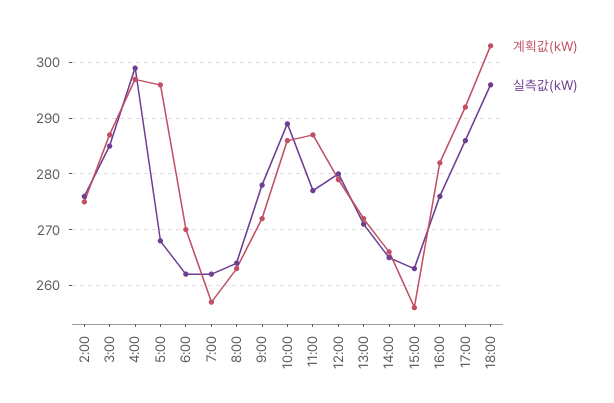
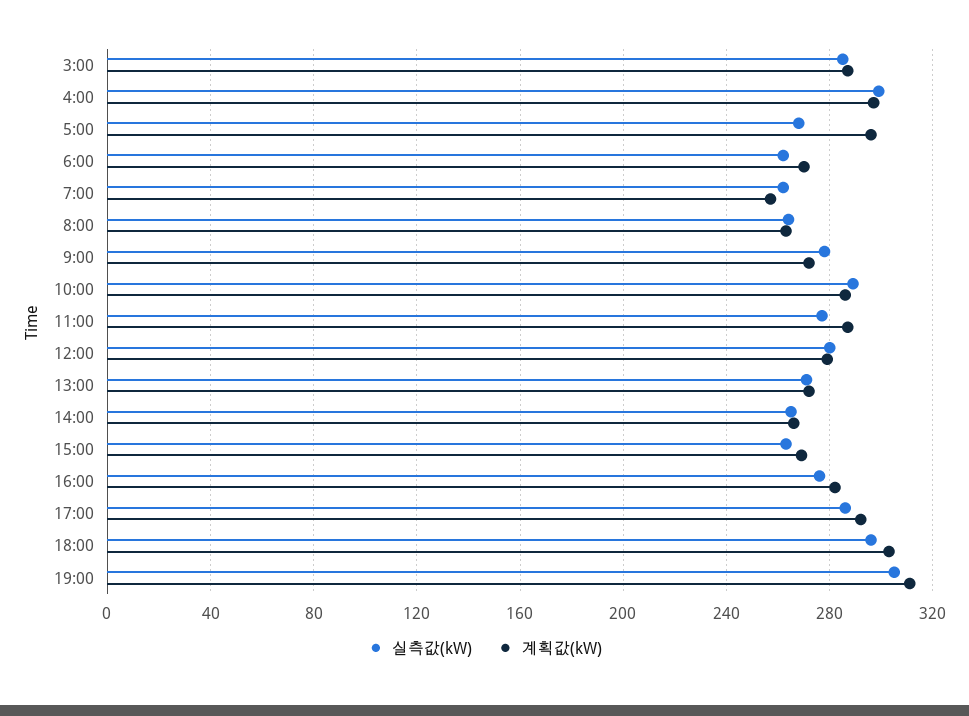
계획값(kW), 2:00: 275 -> none
실측값(kW), 2:00: 275 -> none
계획값(kW), 15:00: 255 -> 270
실측값(kW), 19:00: none -> 305
계획값(kW), 19:00: none -> 310

